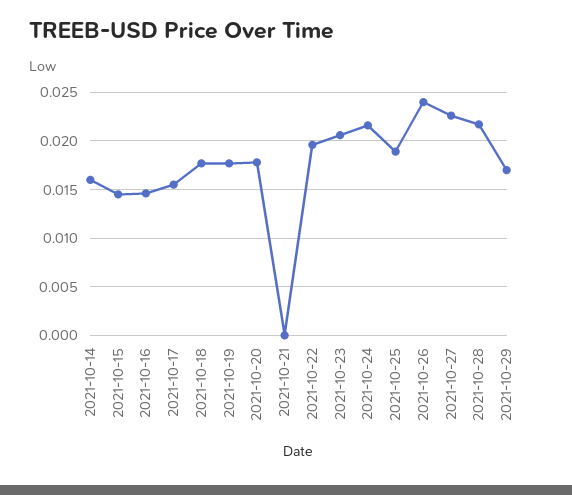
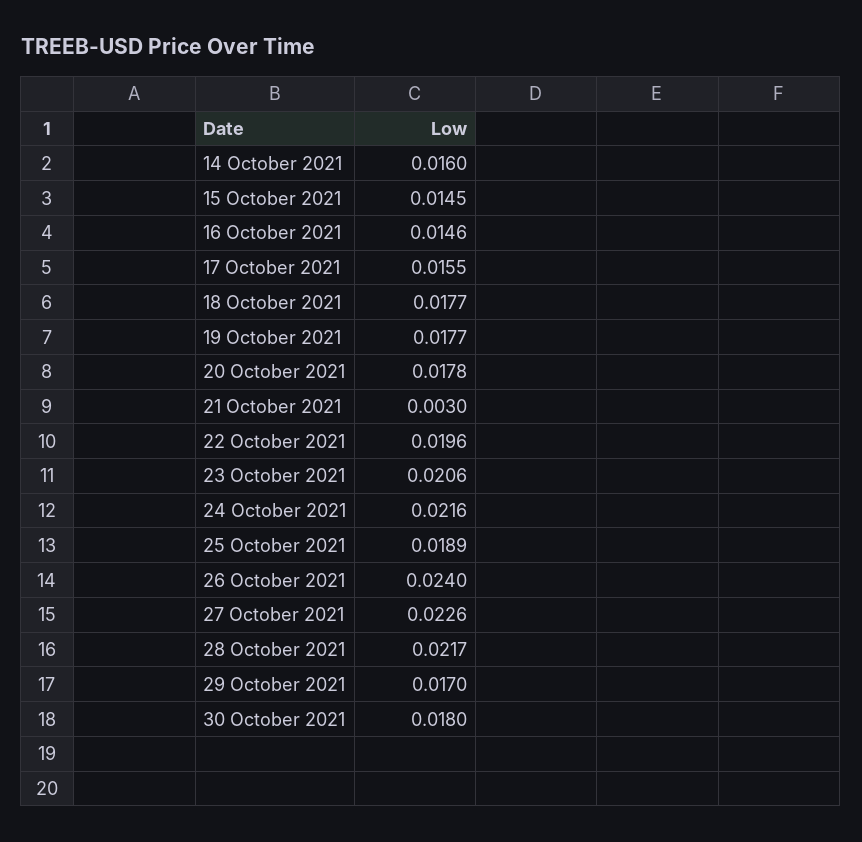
2021-10-21: 0 -> 0.003
30 October 2021: none -> 0.018

